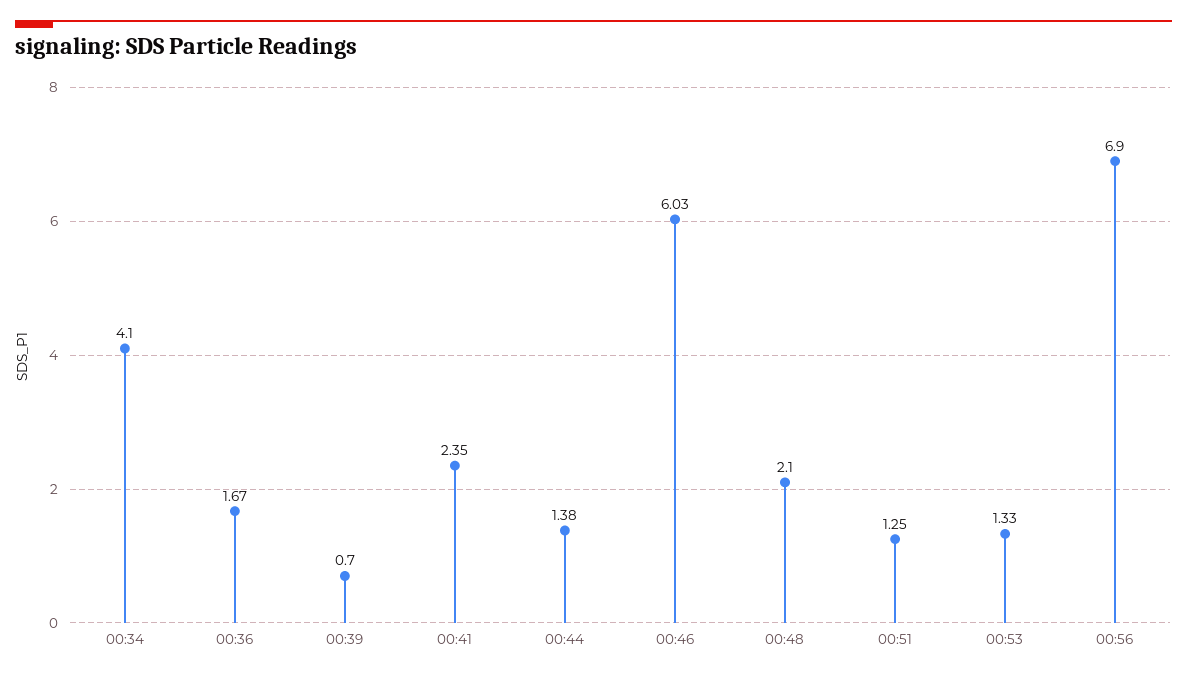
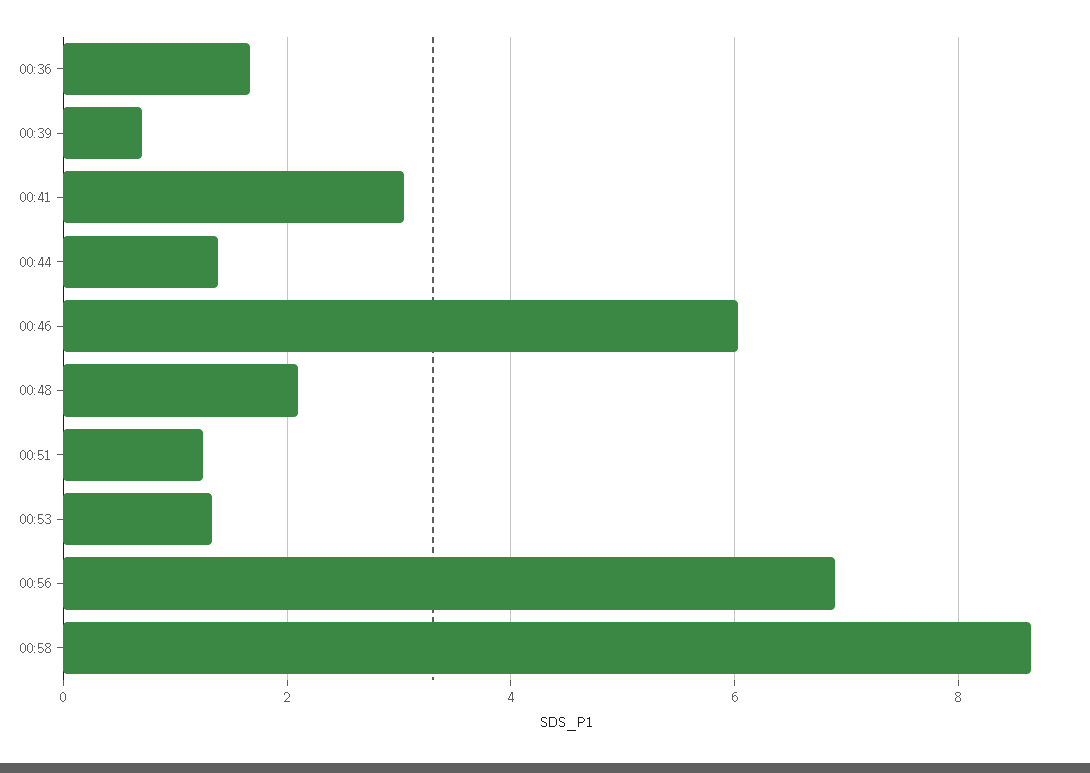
00:34: 4.1 -> none
00:41: 2.35 -> 3
00:58: none -> 8.6

